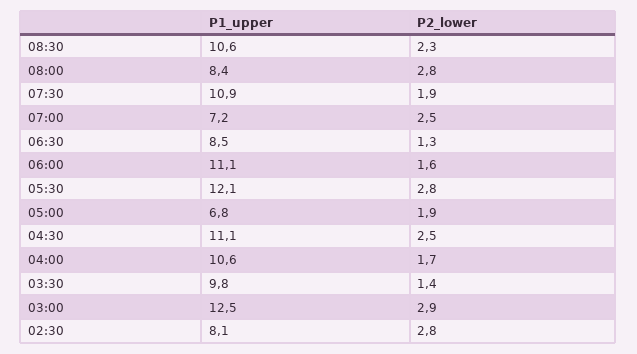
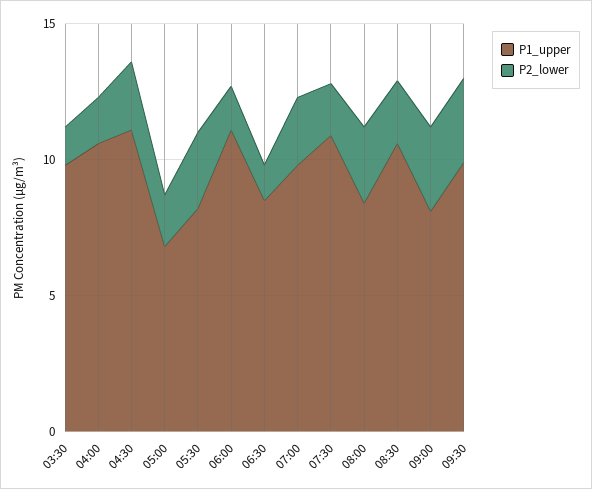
P1_upper, 07:00: 7.2 -> 10
P1_upper, 05:30: 12.1 -> 8
P1_upper, 03:00: 12.5 -> none
P2_lower, 03:00: 2.9 -> none
P1_upper, 02:30: 8.1 -> none
P2_lower, 02:30: 2.8 -> none
P1_upper, 09:00: none -> 8
P2_lower, 09:00: none -> 3
P1_upper, 09:30: none -> 10
P2_lower, 09:30: none -> 3

